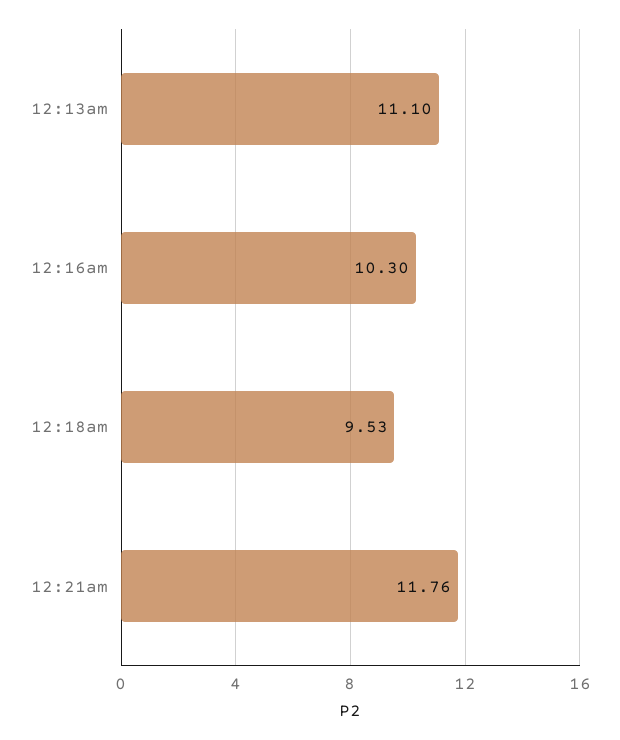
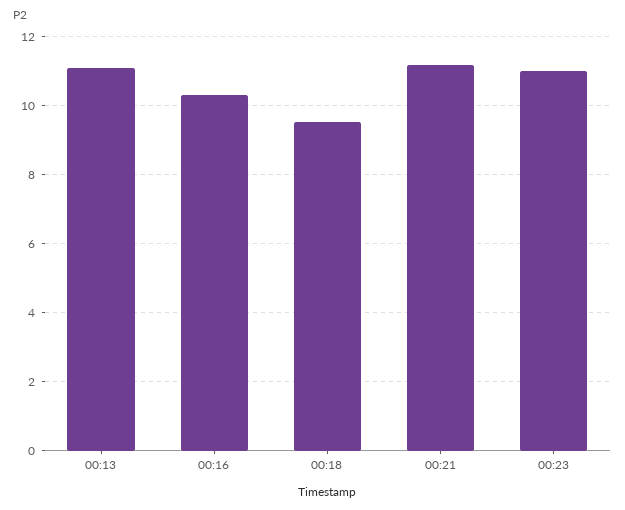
12:21am: 11.76 -> 11.2
00:23: none -> 11

